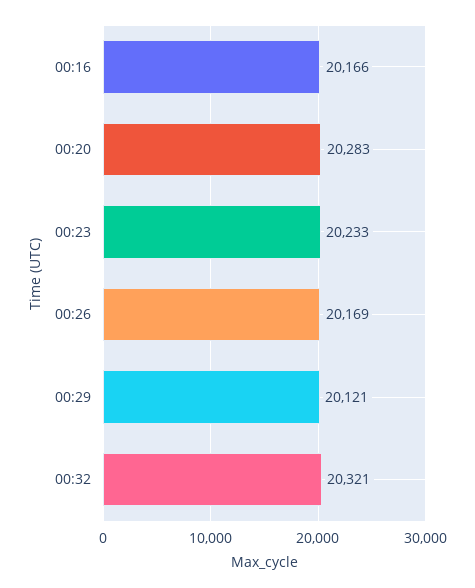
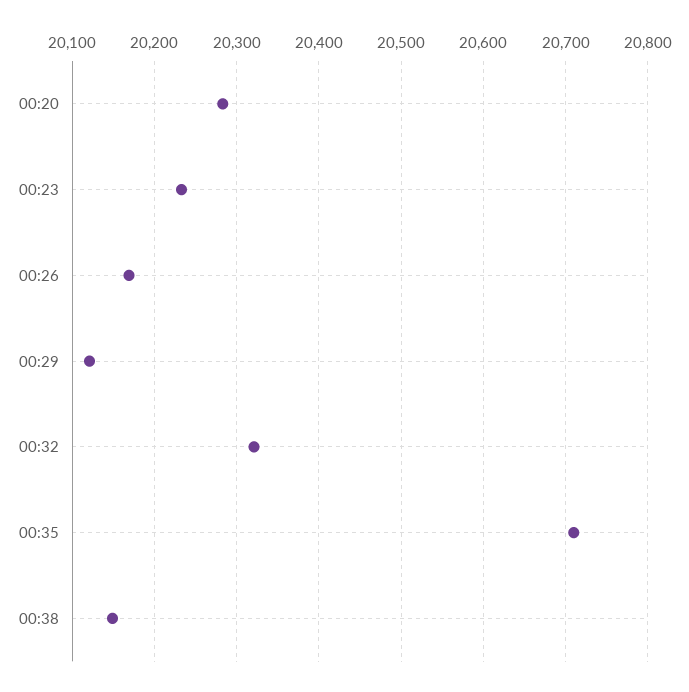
00:16: 20166 -> none
00:35: none -> 20710
00:38: none -> 20150

